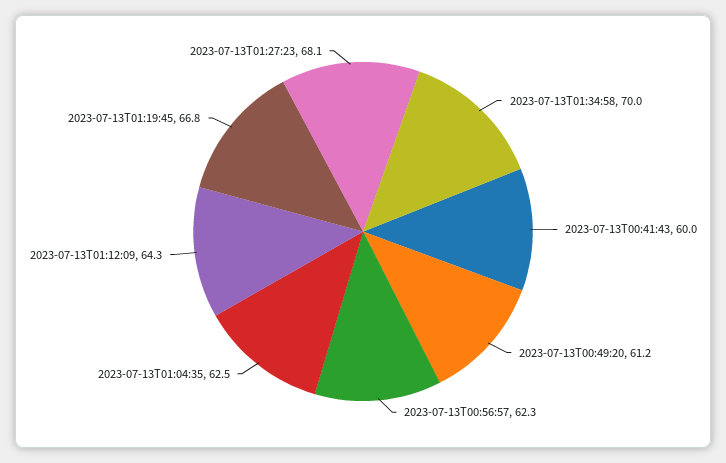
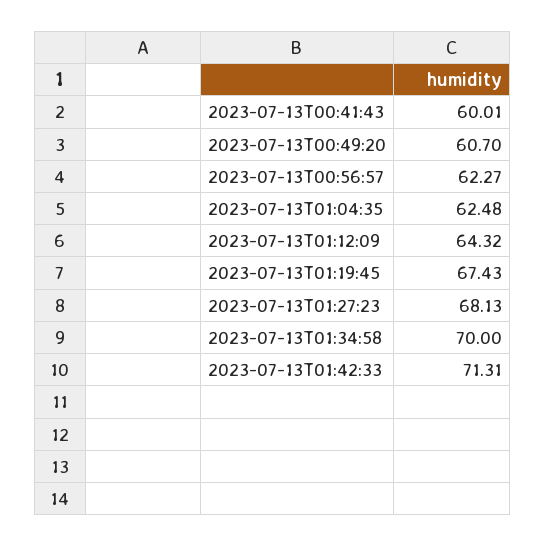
2023-07-13T00:49:20: 61.2 -> 60.7
2023-07-13T01:19:45: 66.8 -> 67.43
2023-07-13T01:42:33: none -> 71.31

